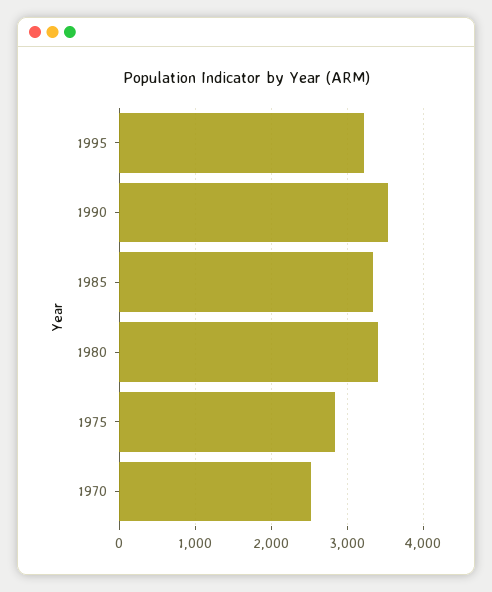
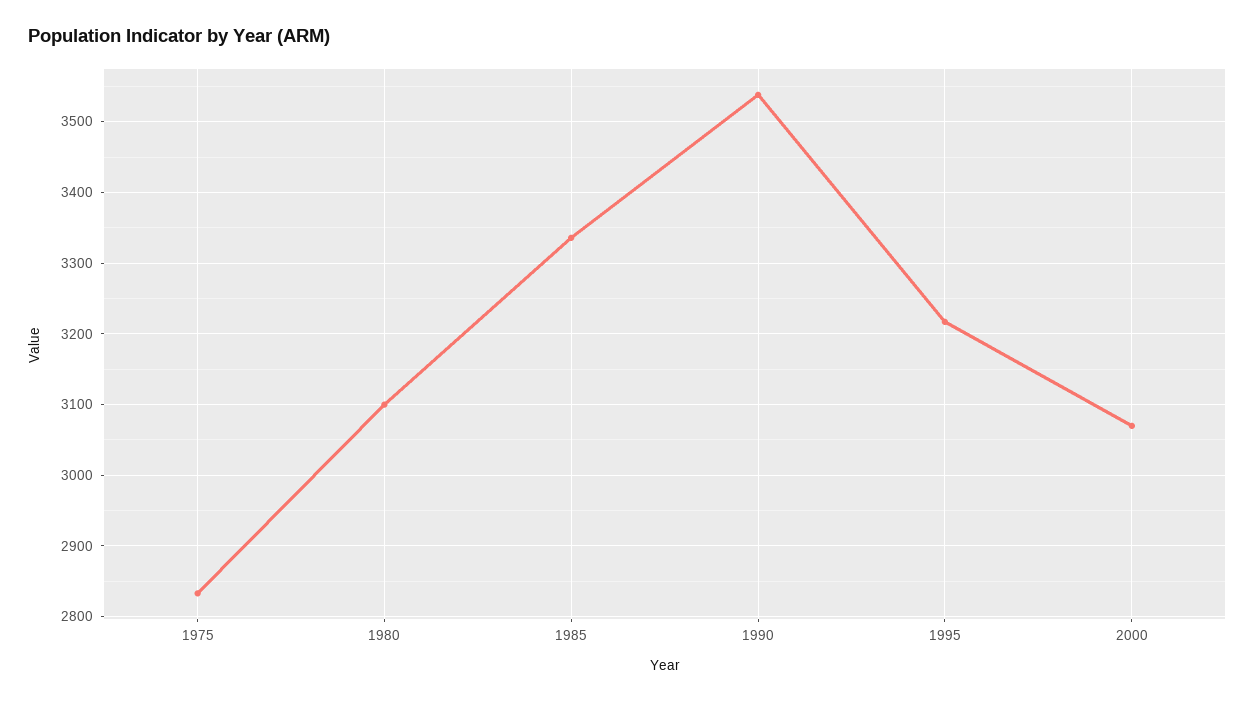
1980: 3400 -> 3100
1970: 2500 -> none
2000: none -> 3070

